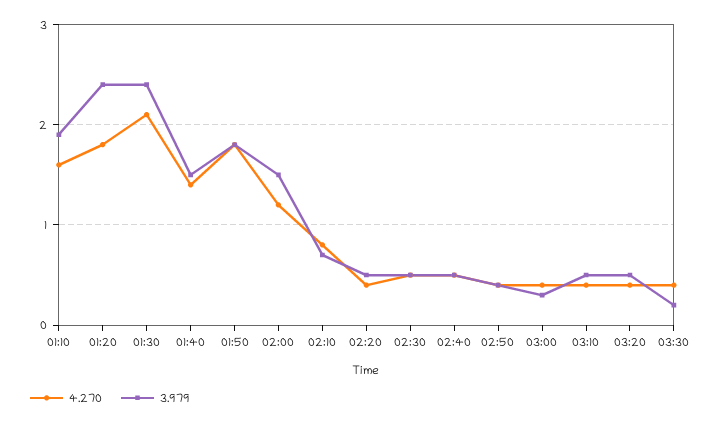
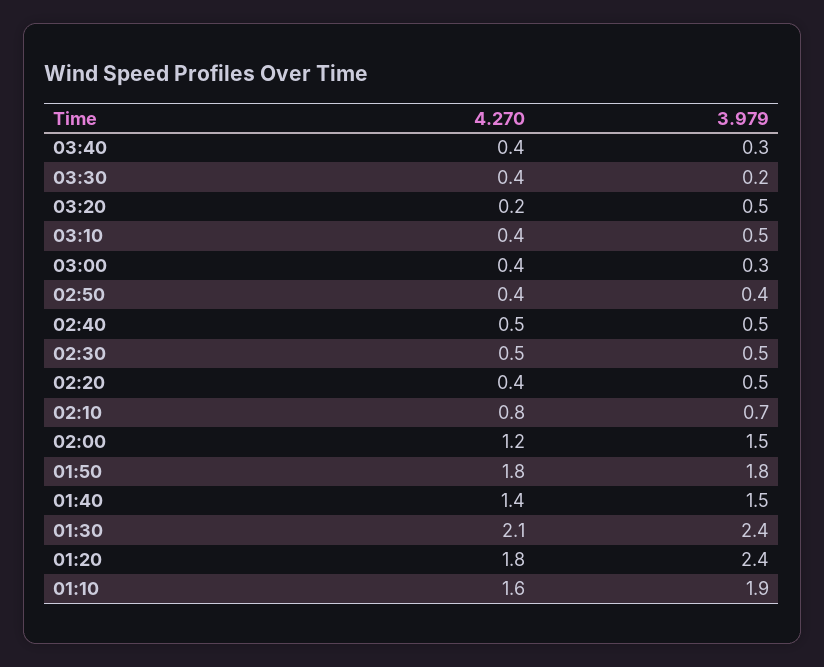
4.270, 03:20: 0.4 -> 0.2
4.270, 03:40: none -> 0.4
3.979, 03:40: none -> 0.3

